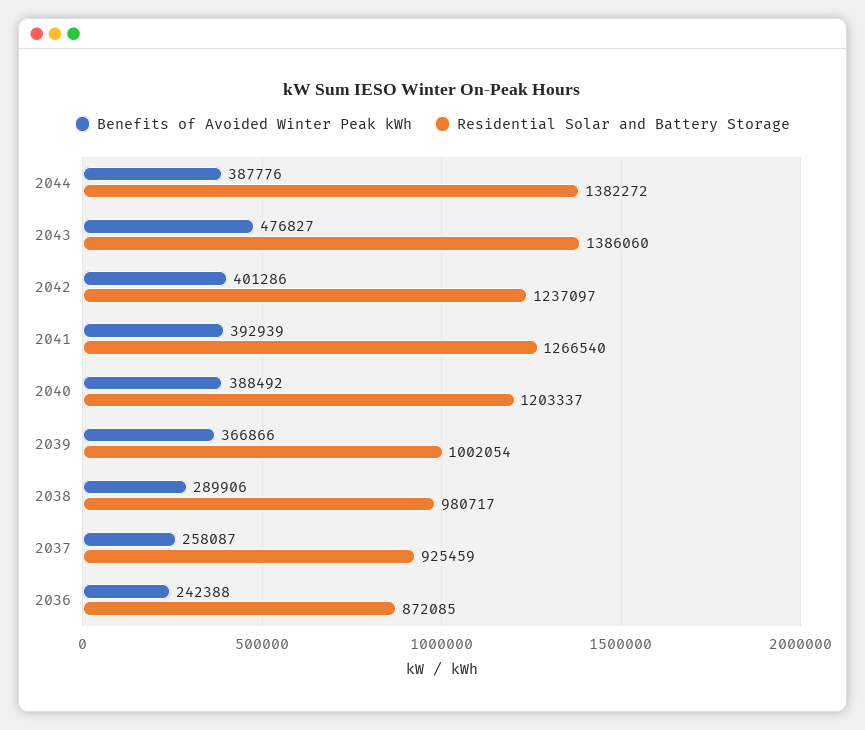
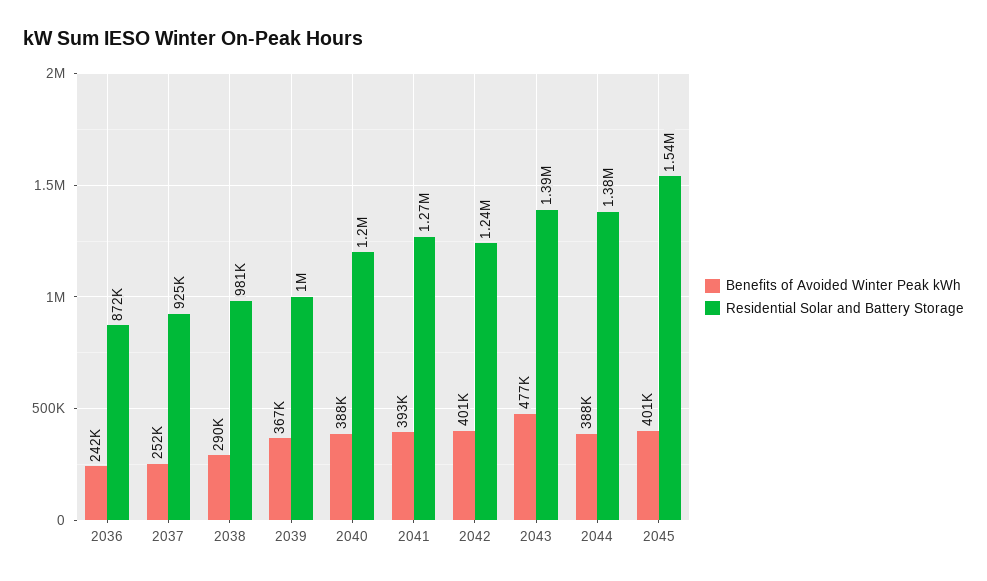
Benefits of Avoided Winter Peak kWh, 2037: 258087 -> 252000
Benefits of Avoided Winter Peak kWh, 2045: none -> 401000
Residential Solar and Battery Storage, 2045: none -> 1540000

